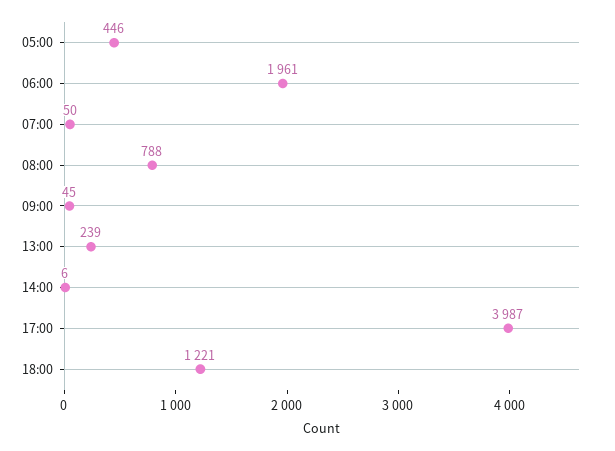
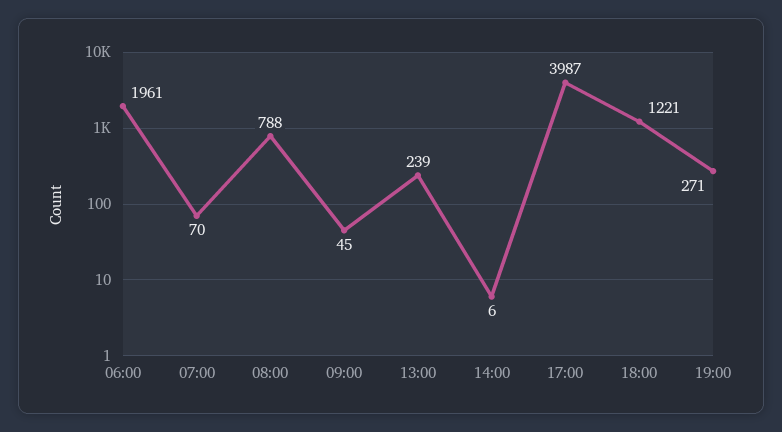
05:00: 446 -> none
07:00: 50 -> 70
19:00: none -> 271

